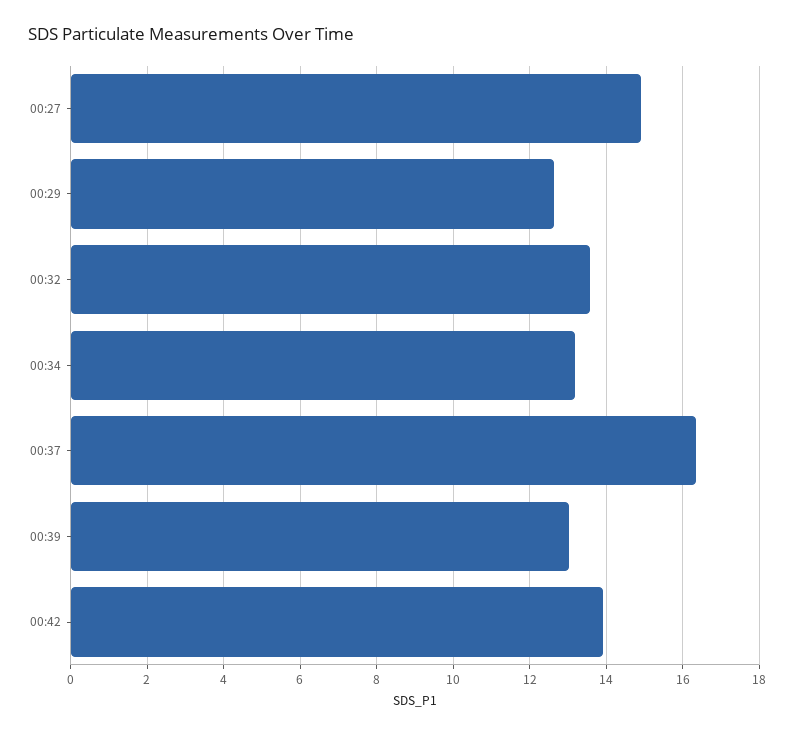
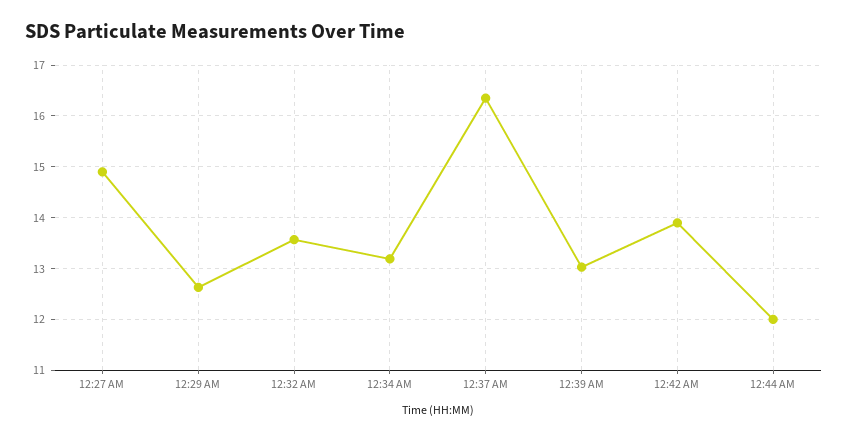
12:44 AM: none -> 12

